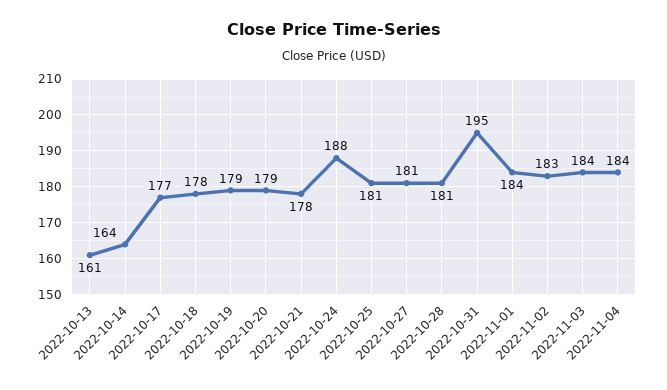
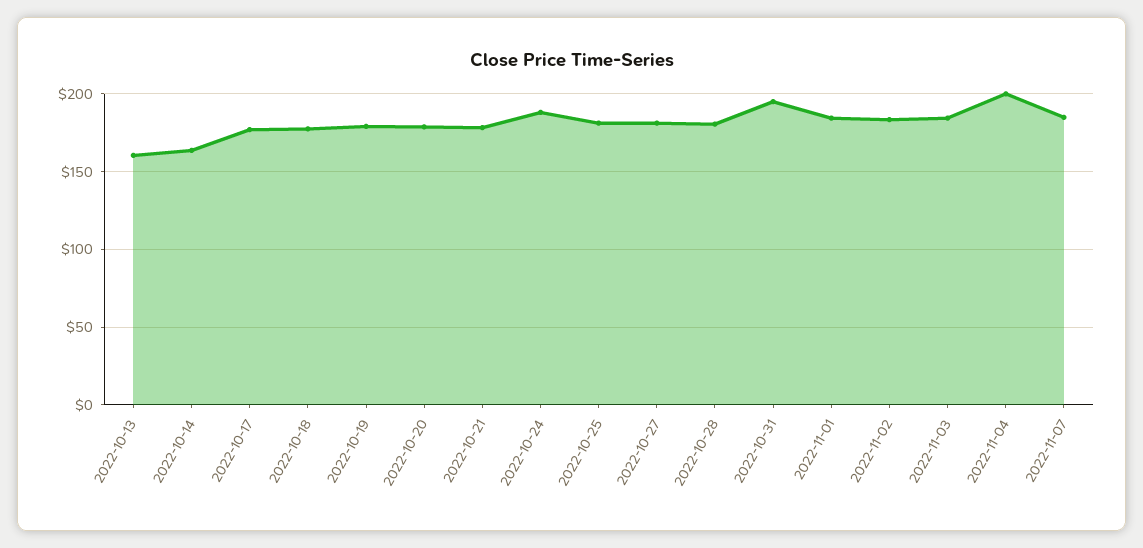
2022-11-04: 184 -> 200
2022-11-07: none -> 185

